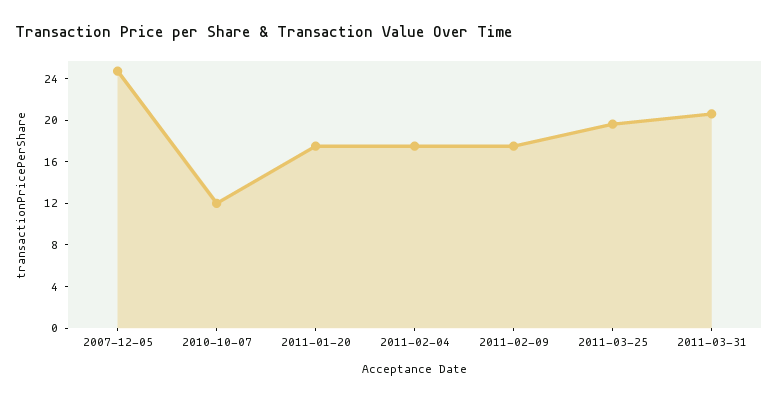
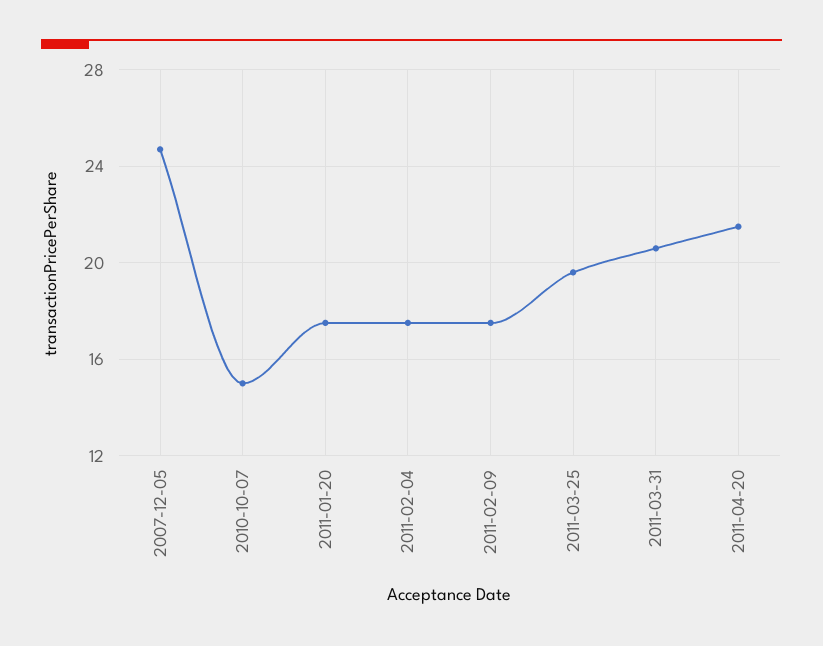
2010-10-07: 12 -> 15
2011-04-20: none -> 21.5

